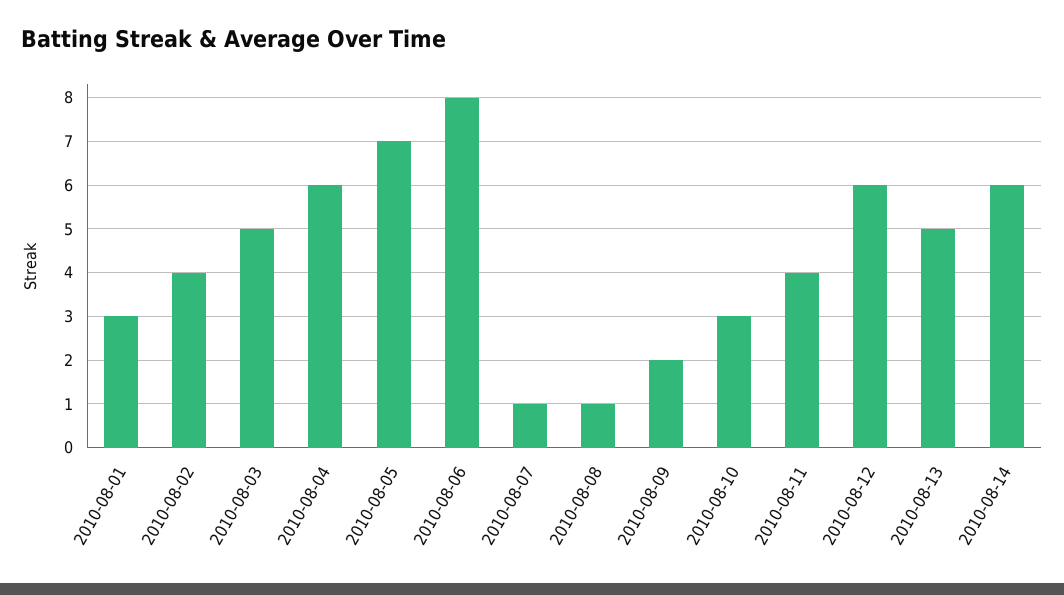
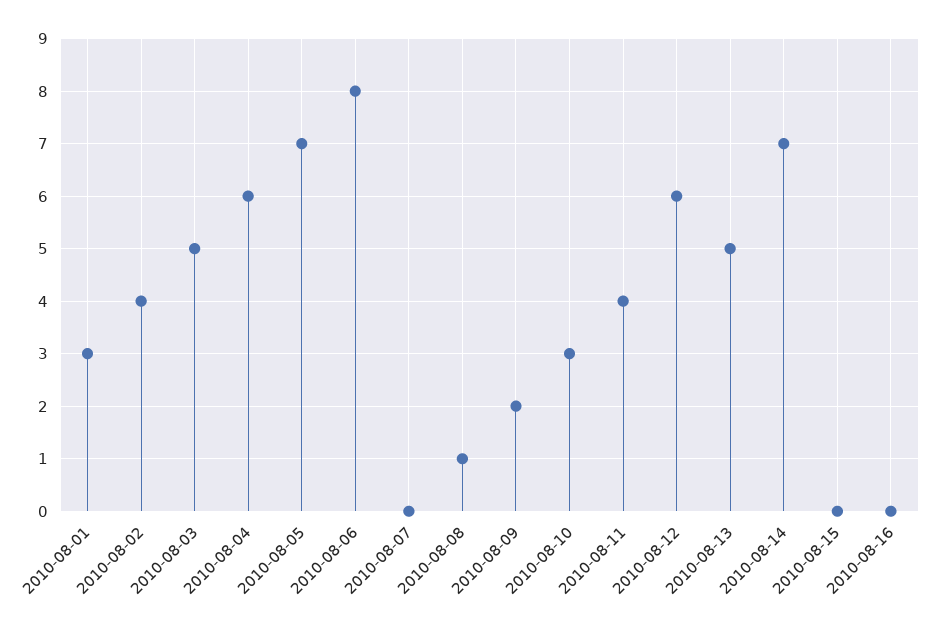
2010-08-07: 1 -> 0
2010-08-14: 6 -> 7
2010-08-15: none -> 0
2010-08-16: none -> 0

